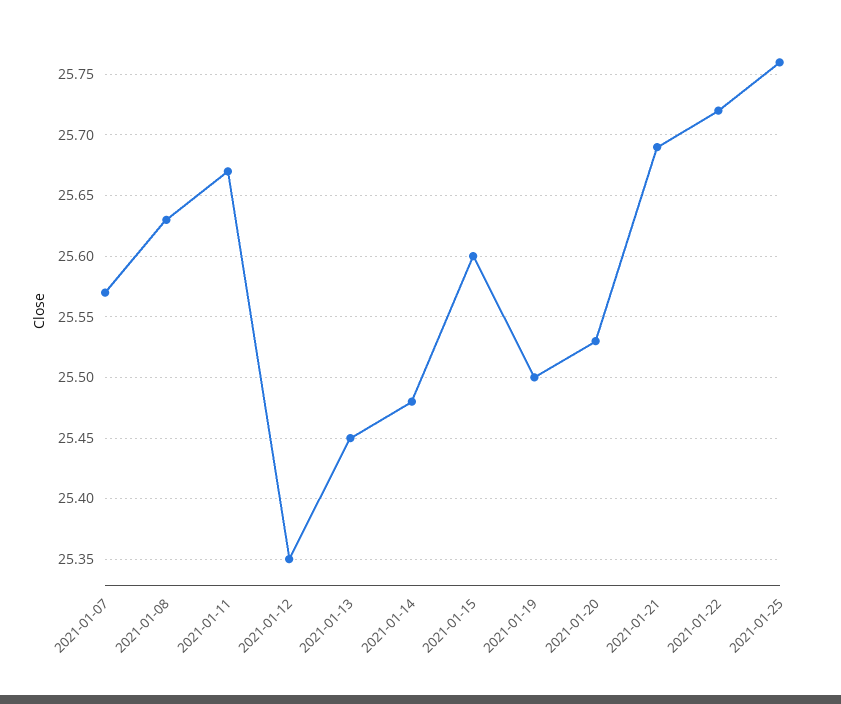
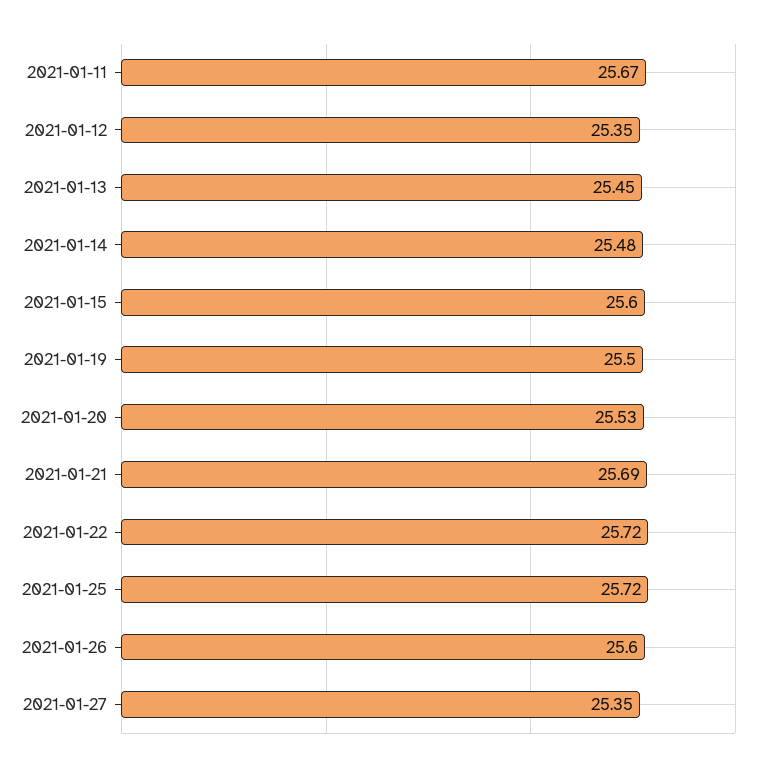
2021-01-07: 25.57 -> none
2021-01-08: 25.63 -> none
2021-01-25: 25.76 -> 25.72
2021-01-26: none -> 25.6
2021-01-27: none -> 25.35

